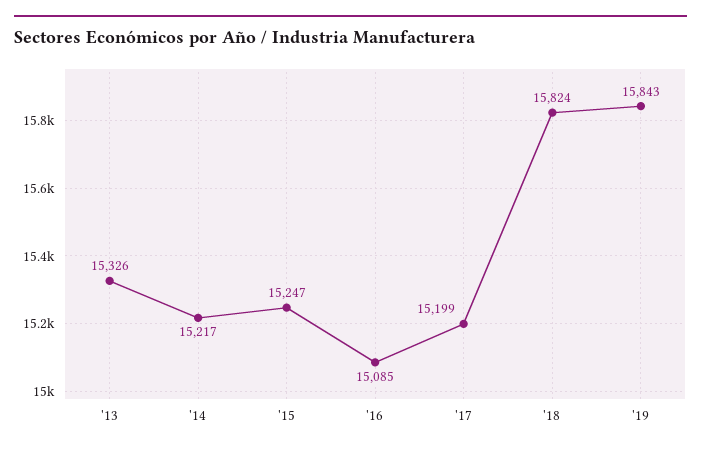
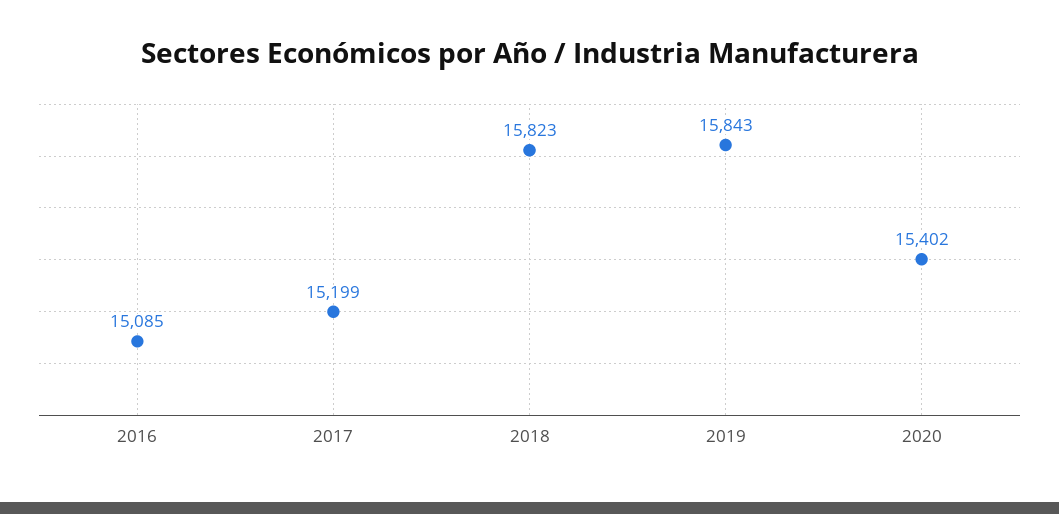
'13: 15326 -> none
'14: 15217 -> none
'15: 15247 -> none
'18: 15824 -> 15823
2020: none -> 15402

